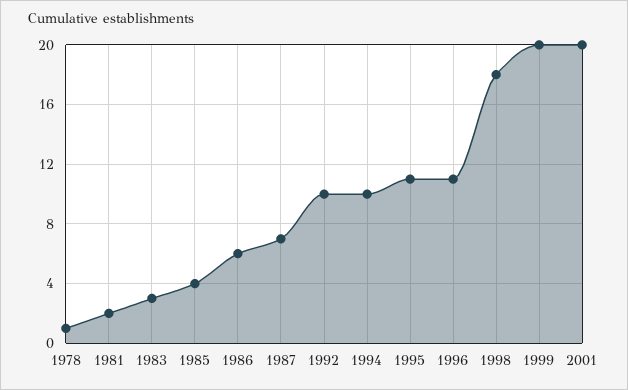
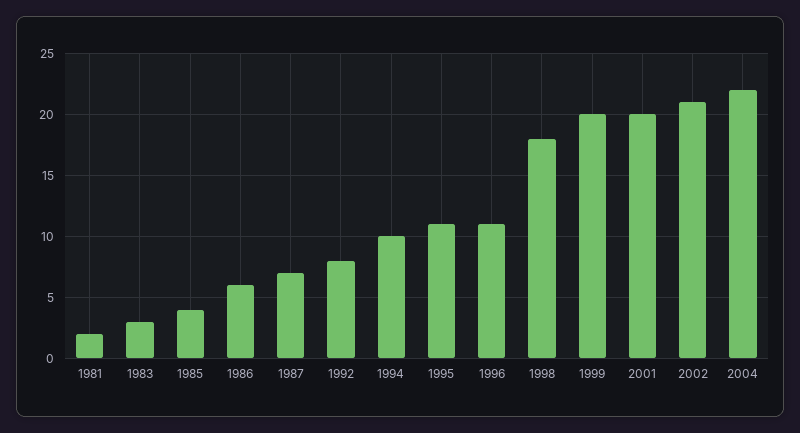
1978: 1 -> none
1992: 10 -> 8
2002: none -> 21
2004: none -> 22

